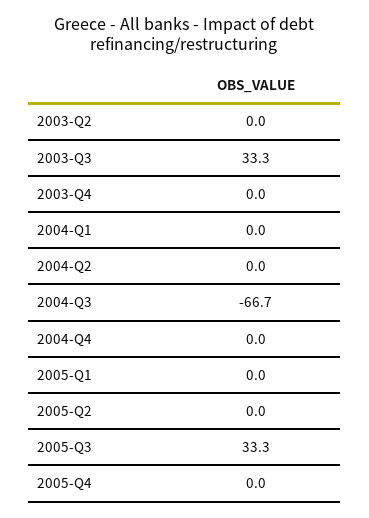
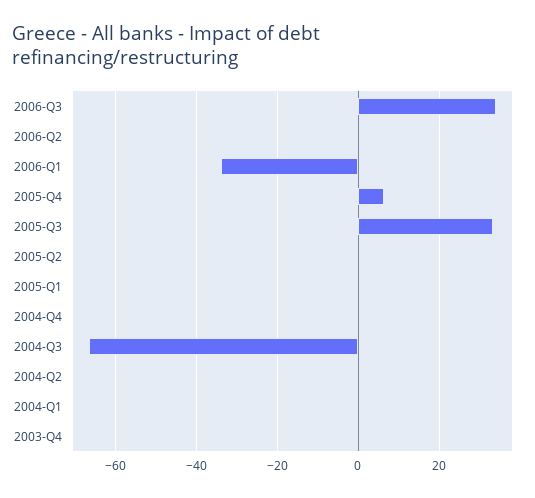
2003-Q2: 0 -> none
2003-Q3: 33.3 -> none
2005-Q4: 0 -> 6
2006-Q3: none -> 34
2006-Q2: none -> 0
2006-Q1: none -> -34

